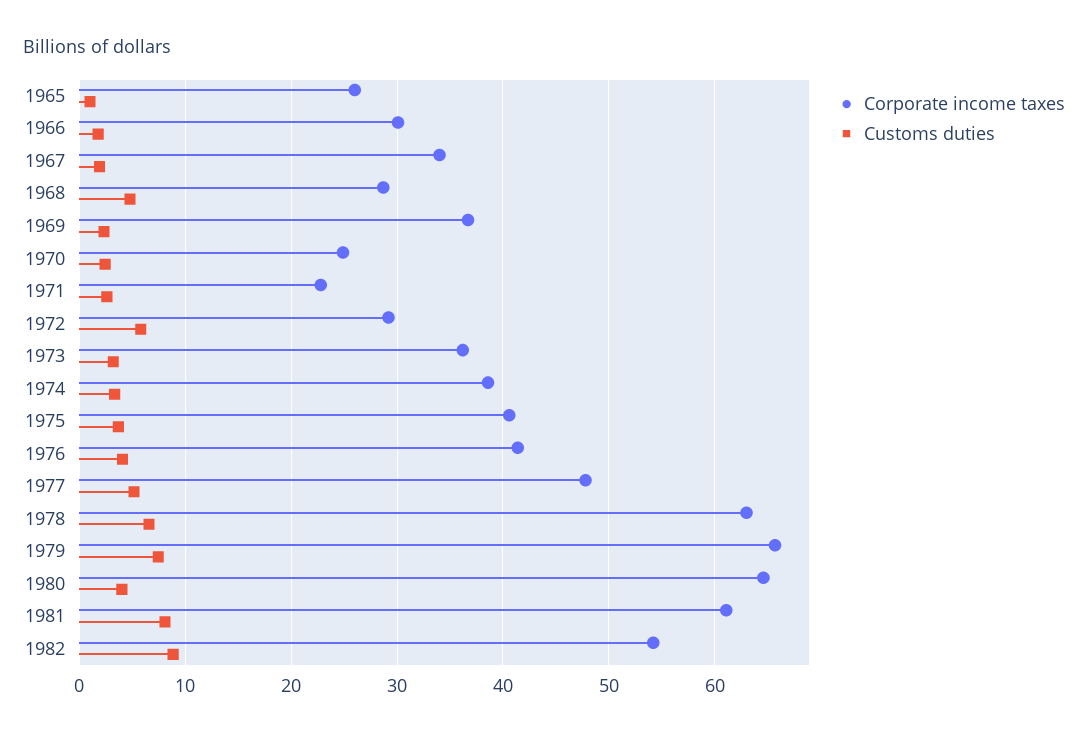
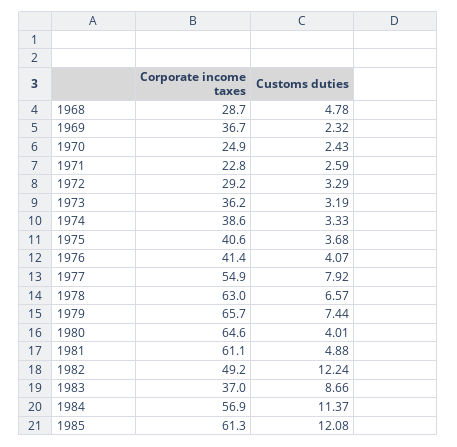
Corporate income taxes, 1965: 26 -> none
Customs duties, 1965: 1 -> none
Corporate income taxes, 1966: 30 -> none
Customs duties, 1966: 2 -> none
Corporate income taxes, 1967: 34 -> none
Customs duties, 1967: 2 -> none
Customs duties, 1972: 6 -> 3.29
Corporate income taxes, 1977: 48 -> 54.9
Customs duties, 1977: 5 -> 7.92
Customs duties, 1981: 8 -> 4.88
Corporate income taxes, 1982: 54 -> 49.2
Customs duties, 1982: 9 -> 12.24
Corporate income taxes, 1983: none -> 37
Customs duties, 1983: none -> 8.66
Corporate income taxes, 1984: none -> 56.9
Customs duties, 1984: none -> 11.37
Corporate income taxes, 1985: none -> 61.3
Customs duties, 1985: none -> 12.08

